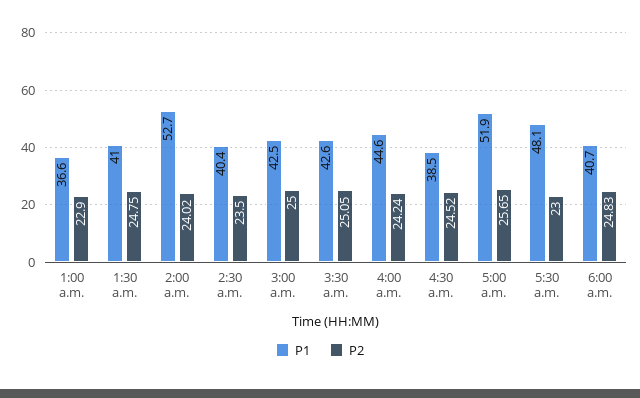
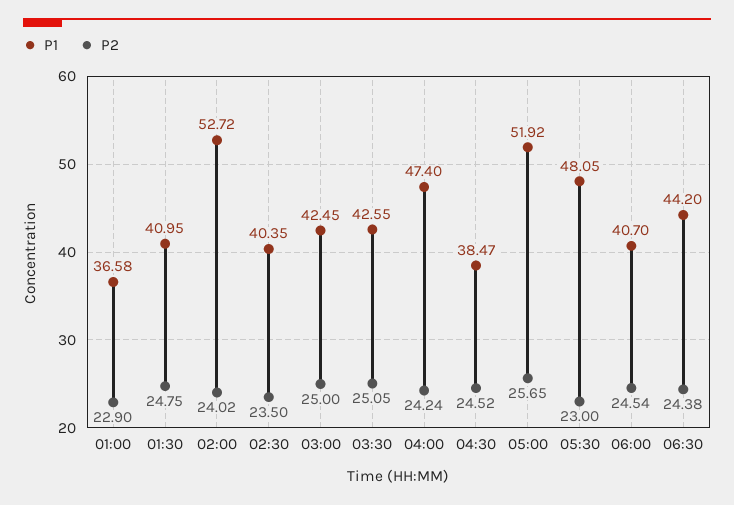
P1, 4:00 a.m.: 44.6 -> 47.4
P2, 6:00 a.m.: 24.83 -> 24.54
P1, 06:30: none -> 44.2
P2, 06:30: none -> 24.38

